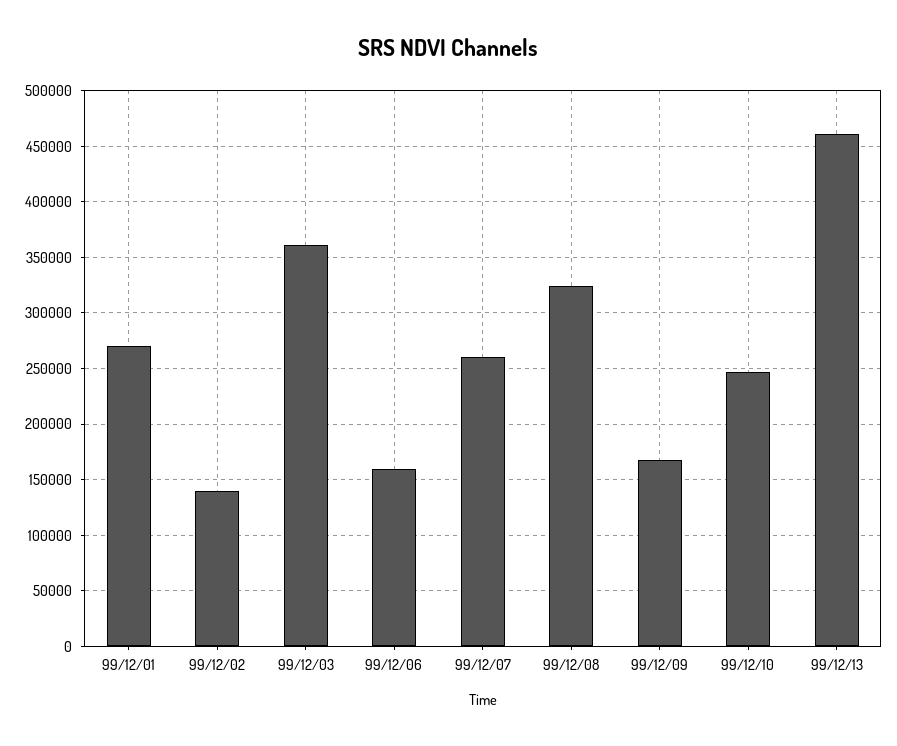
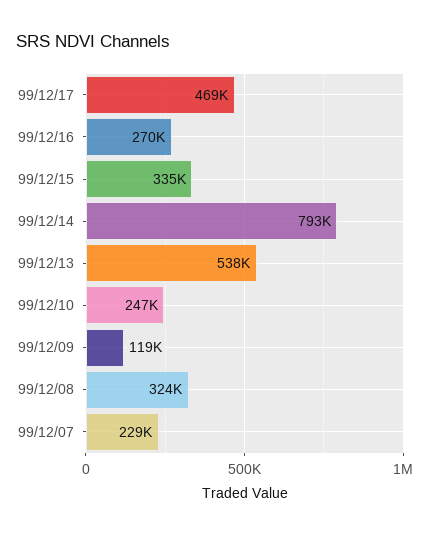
99/12/01: 270000 -> none
99/12/02: 140000 -> none
99/12/03: 360000 -> none
99/12/06: 160000 -> none
99/12/07: 260000 -> 229000
99/12/09: 170000 -> 119000
99/12/13: 460000 -> 538000
99/12/17: none -> 469000
99/12/16: none -> 270000
99/12/15: none -> 335000
99/12/14: none -> 793000

